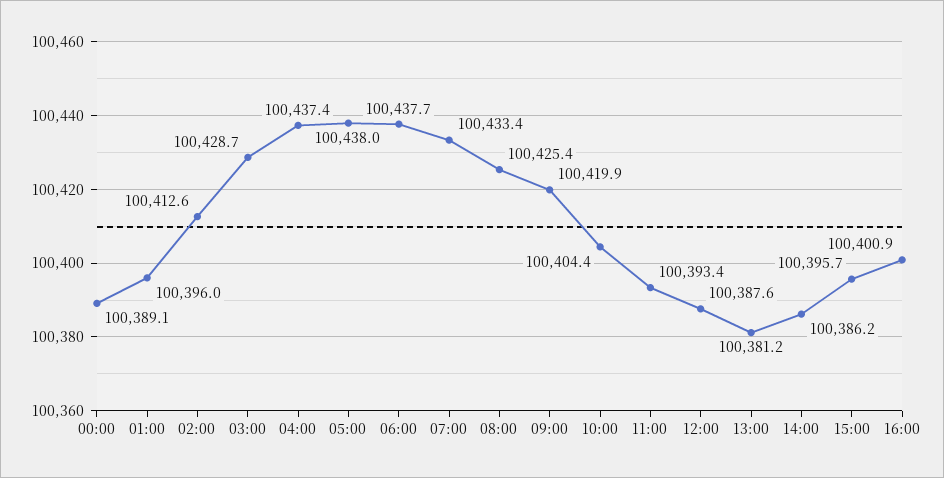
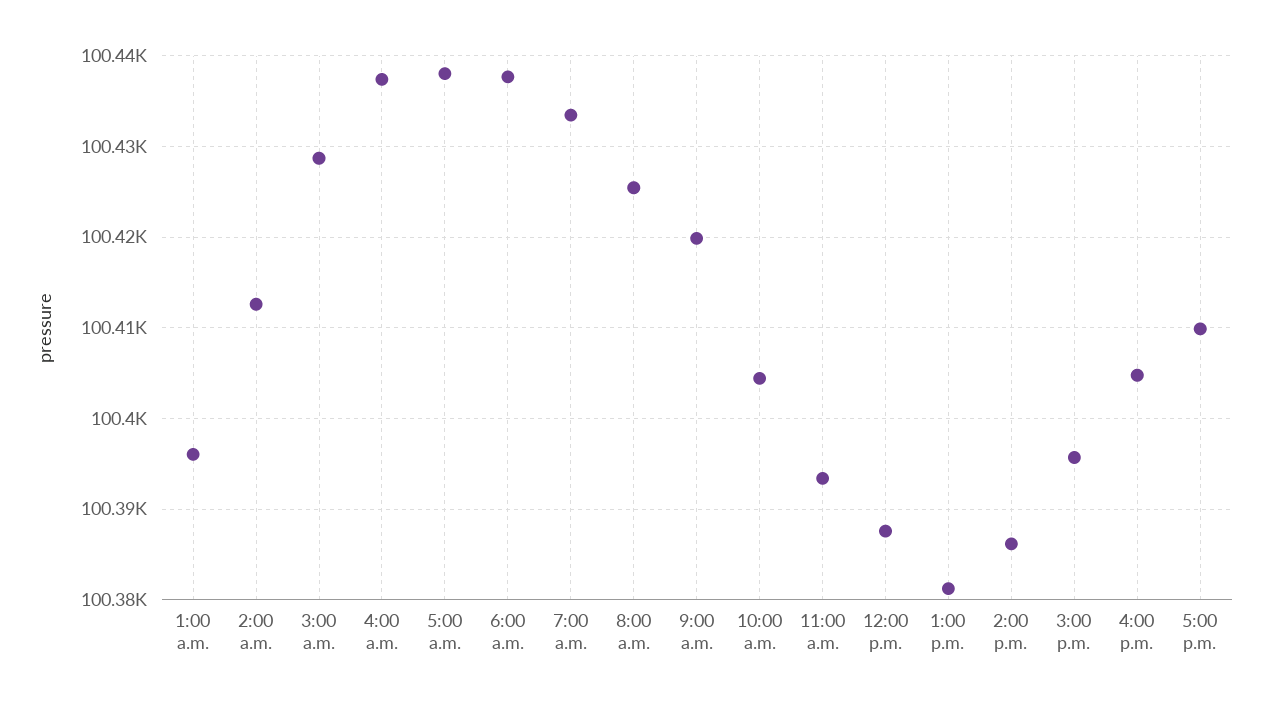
00:00: 100389.1 -> none
16:00: 100400.9 -> 100405
5:00 p.m.: none -> 100410

